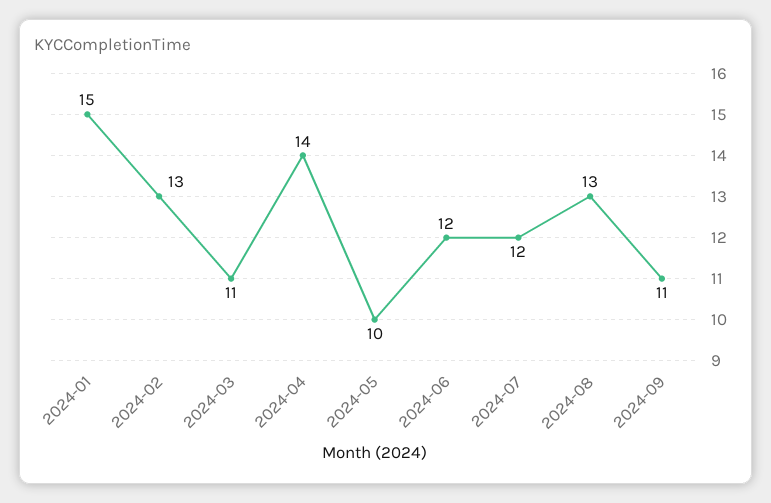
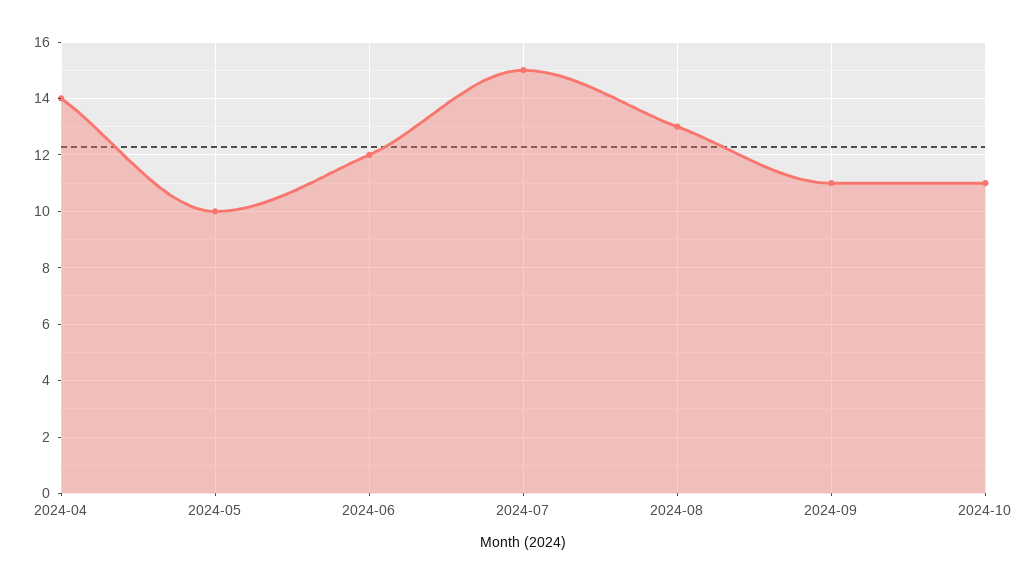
2024-01: 15 -> none
2024-02: 13 -> none
2024-03: 11 -> none
2024-07: 12 -> 15
2024-10: none -> 11

